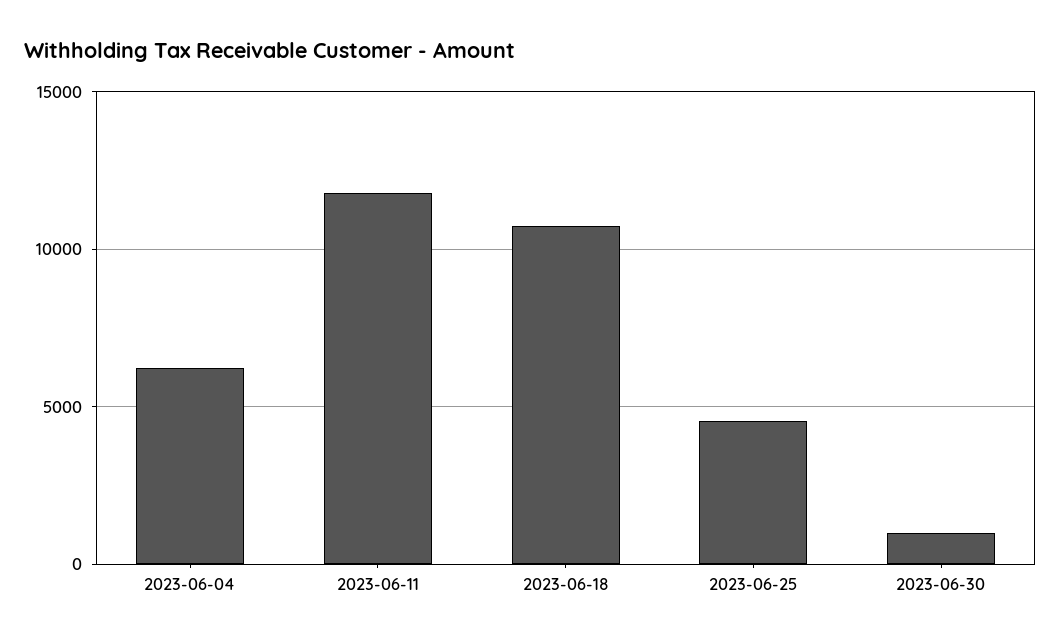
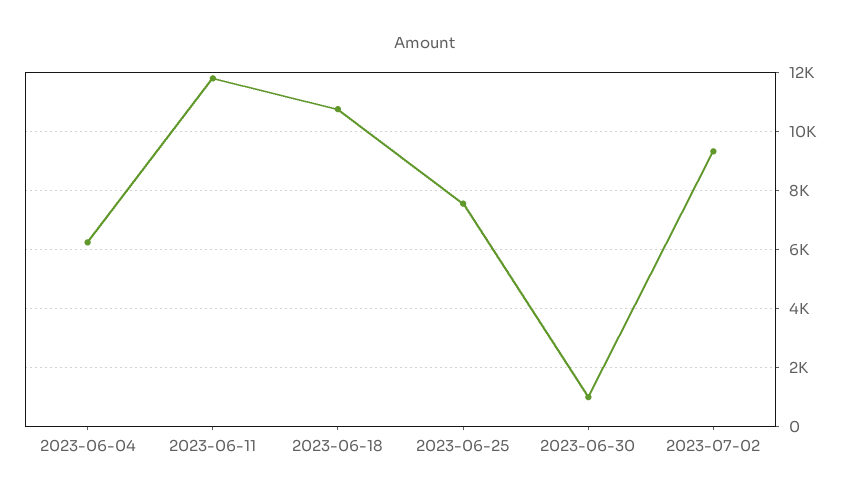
2023-06-25: 4500 -> 7500
2023-07-02: none -> 9250

